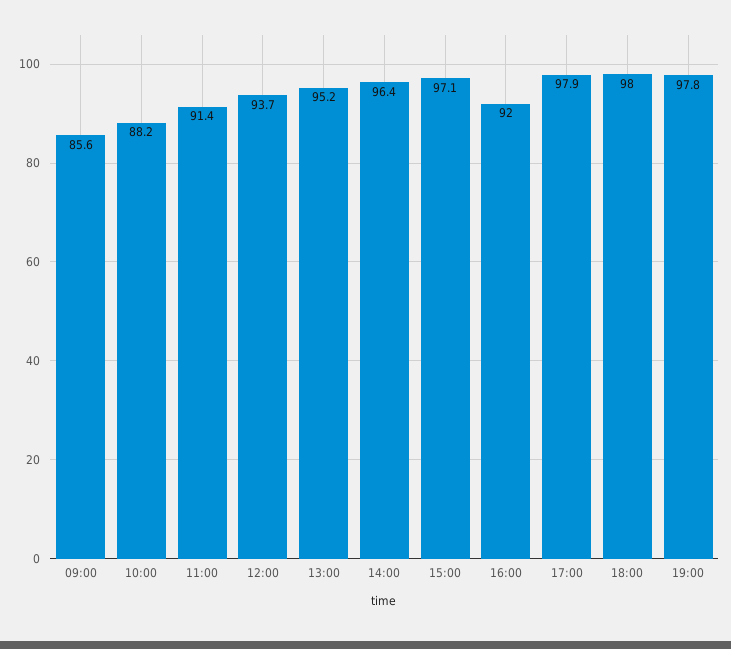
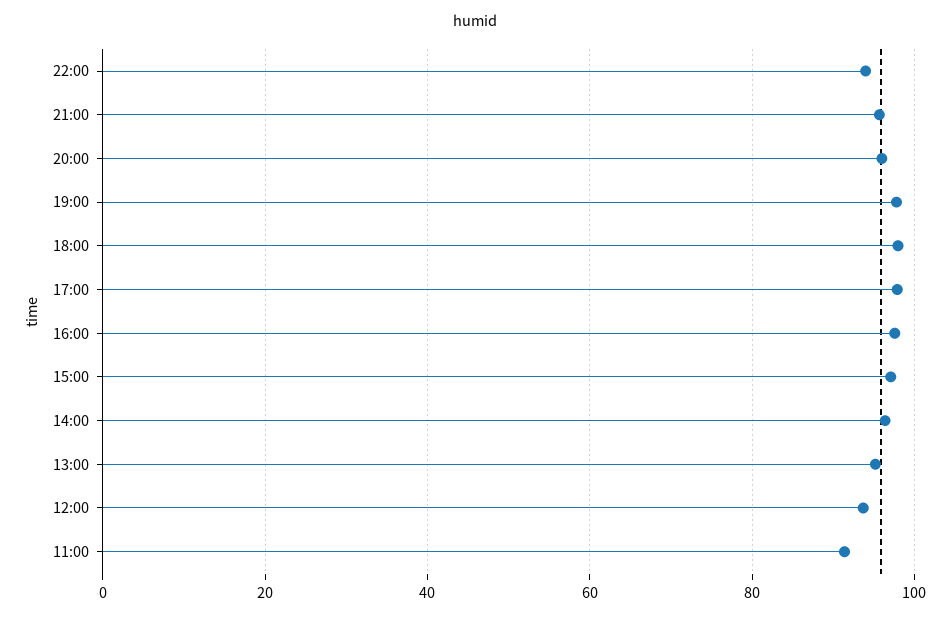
09:00: 85.6 -> none
10:00: 88.2 -> none
16:00: 92 -> 98
22:00: none -> 94
21:00: none -> 96
20:00: none -> 96

